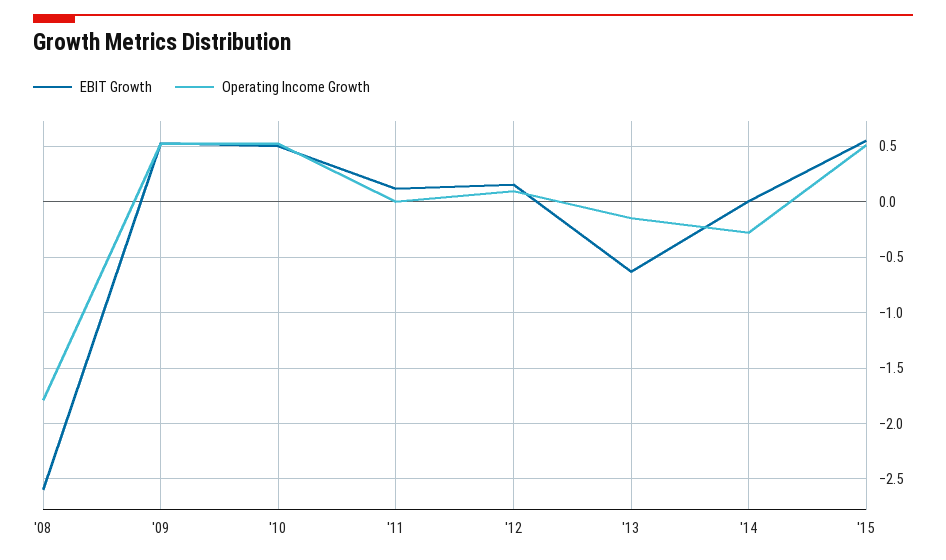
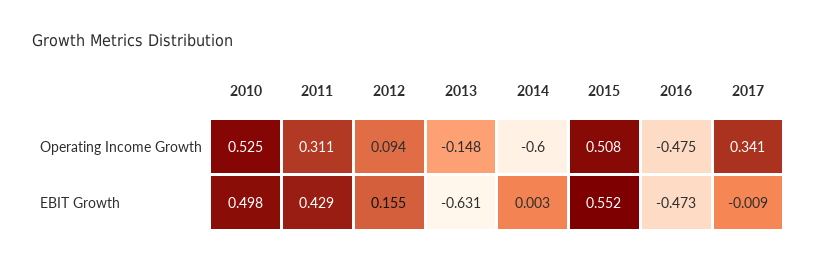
EBIT Growth, '08: -2.6 -> none
Operating Income Growth, '08: -1.8 -> none
EBIT Growth, '09: 0.5 -> none
Operating Income Growth, '09: 0.5 -> none
EBIT Growth, '11: 0.1 -> 0.429
Operating Income Growth, '11: 0 -> 0.311
Operating Income Growth, '14: -0.3 -> -0.6
Operating Income Growth, 2016: none -> -0.475
Operating Income Growth, 2017: none -> 0.341
EBIT Growth, 2016: none -> -0.473
EBIT Growth, 2017: none -> -0.009

